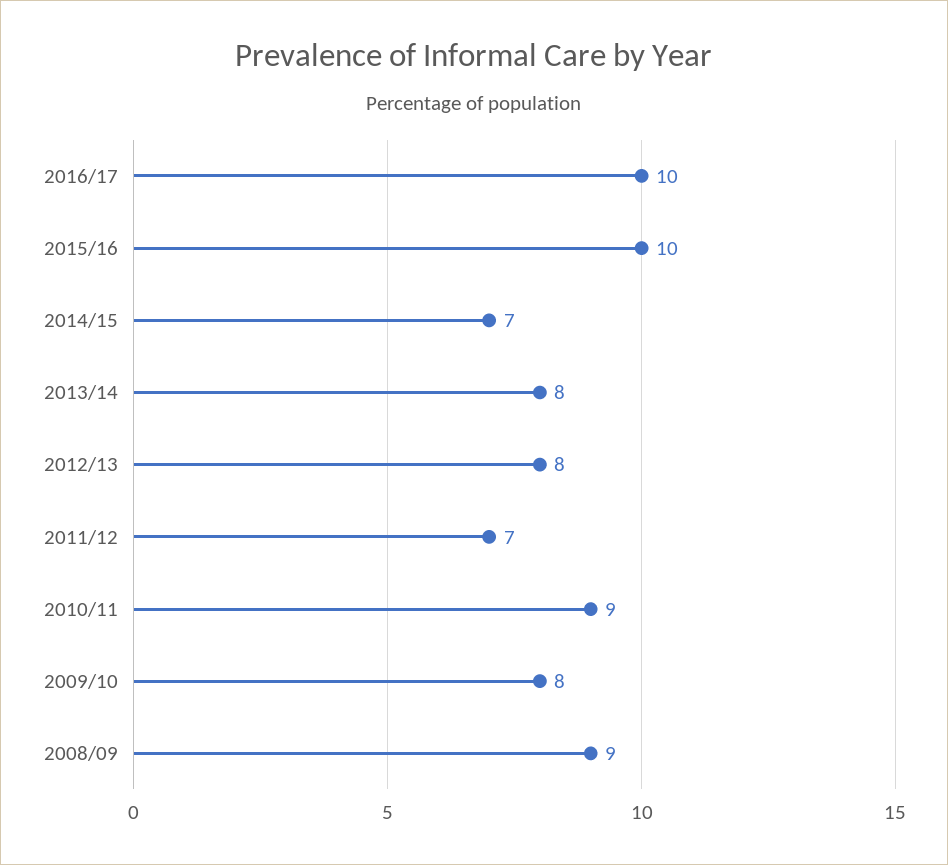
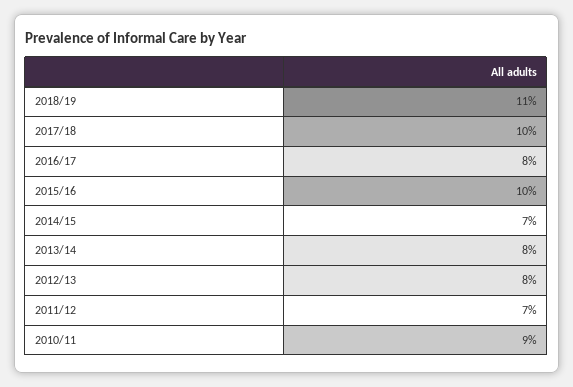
2016/17: 10 -> 8
2009/10: 8 -> none
2008/09: 9 -> none
2018/19: none -> 11
2017/18: none -> 10

